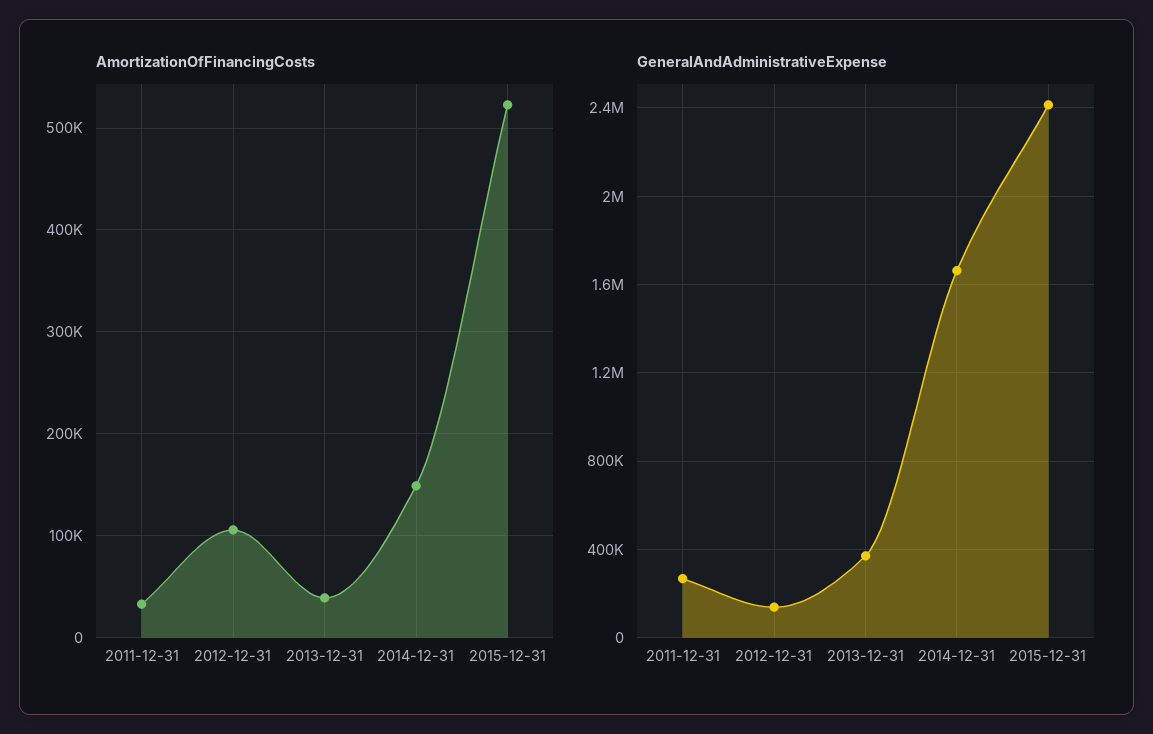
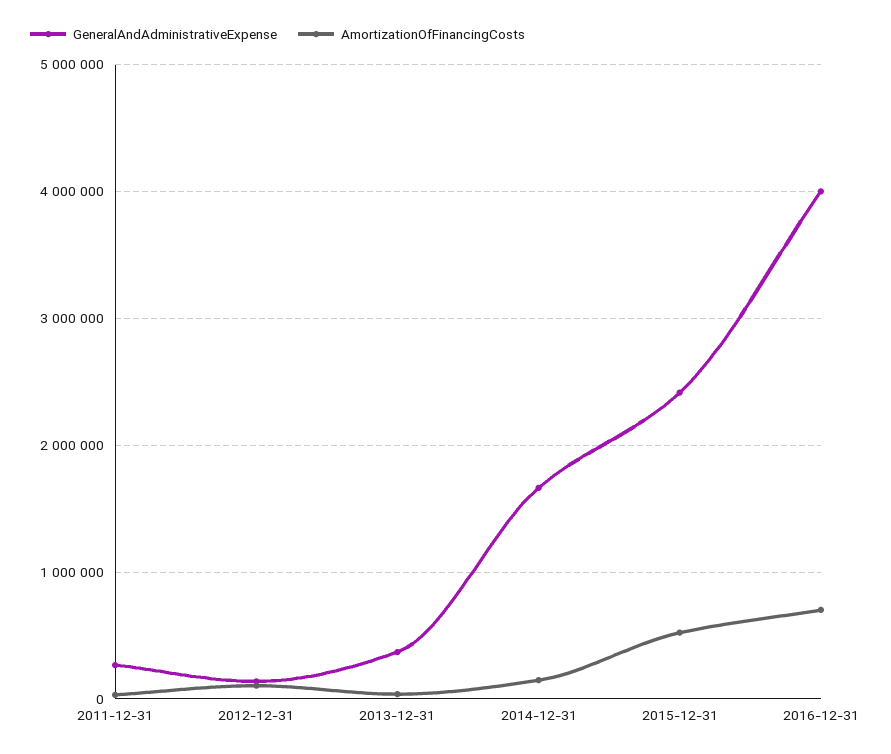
GeneralAndAdministrativeExpense, 2016-12-31: none -> 4000000
AmortizationOfFinancingCosts, 2016-12-31: none -> 700000

